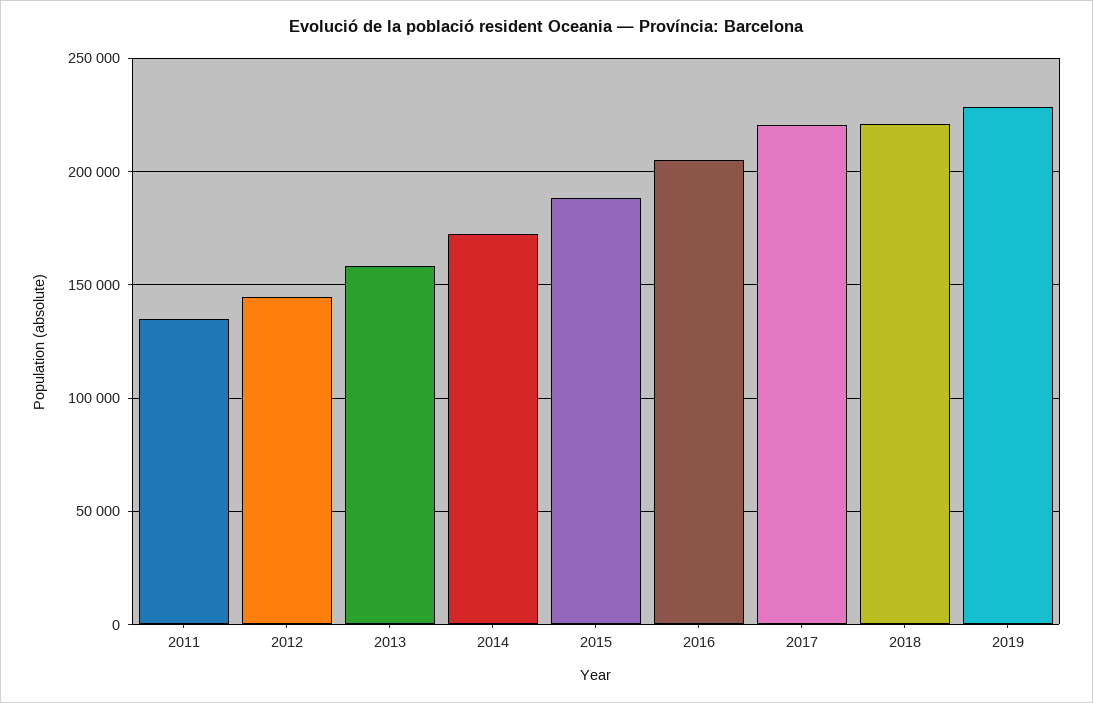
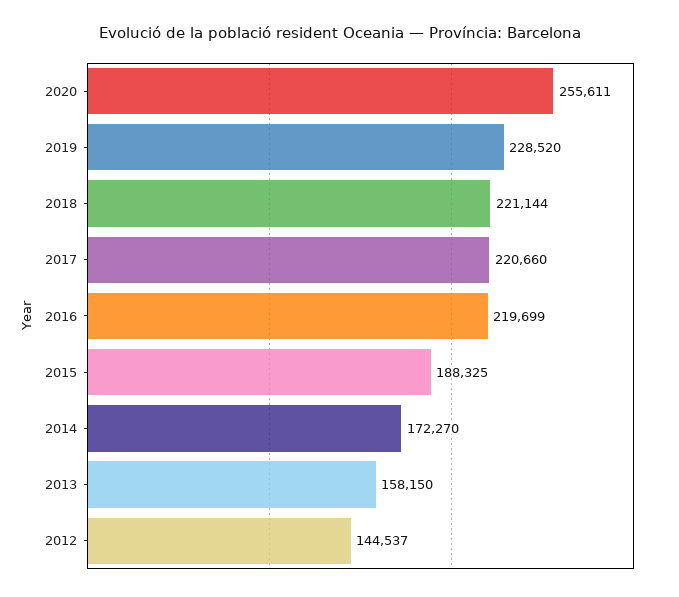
2011: 135000 -> none
2016: 205000 -> 219699
2020: none -> 255611

